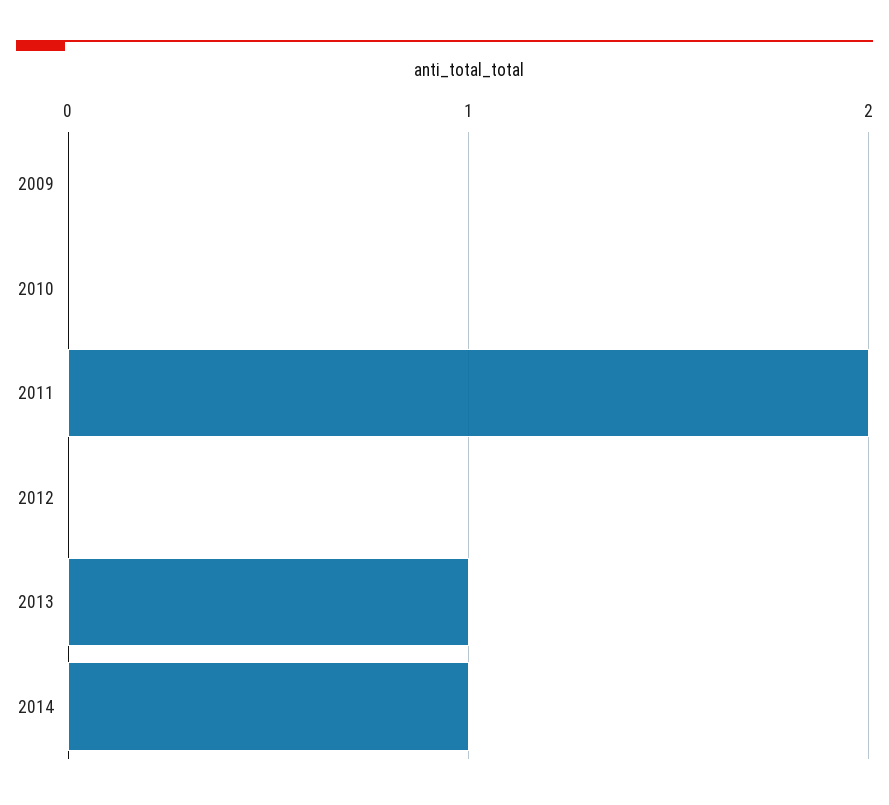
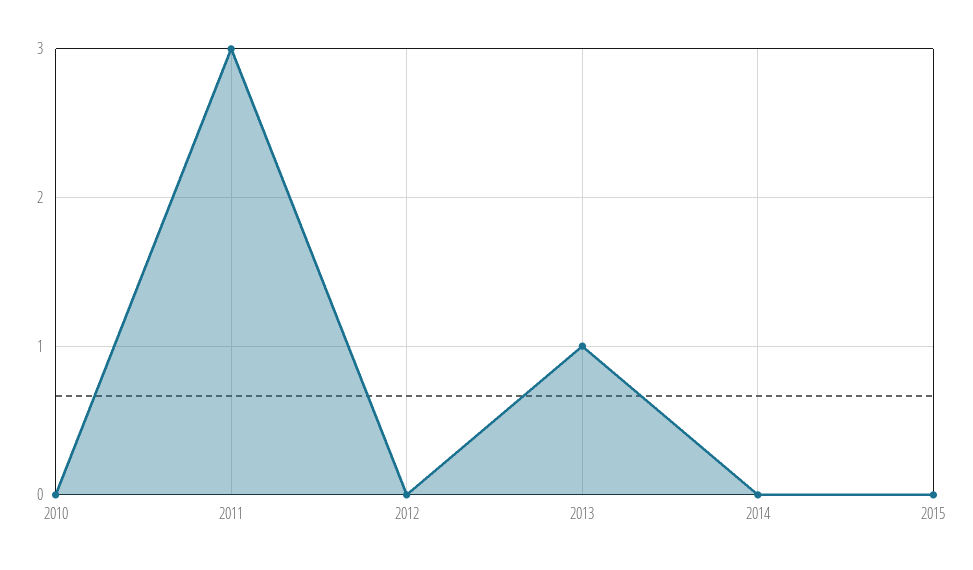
2009: 0 -> none
2011: 2 -> 3
2014: 1 -> 0
2015: none -> 0

